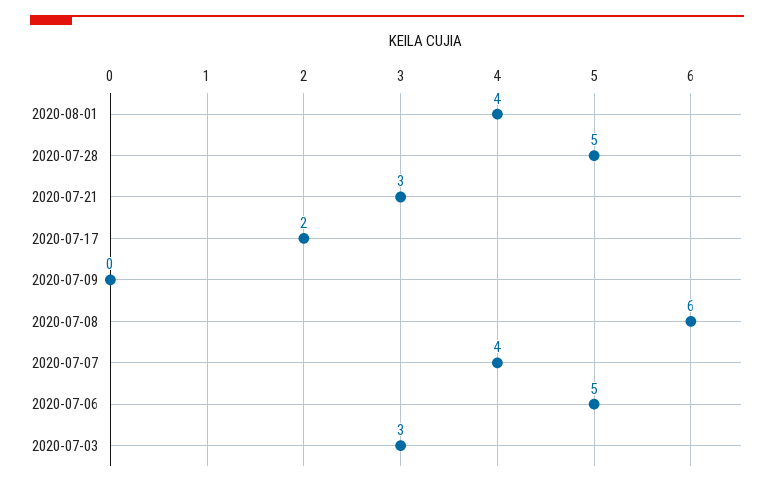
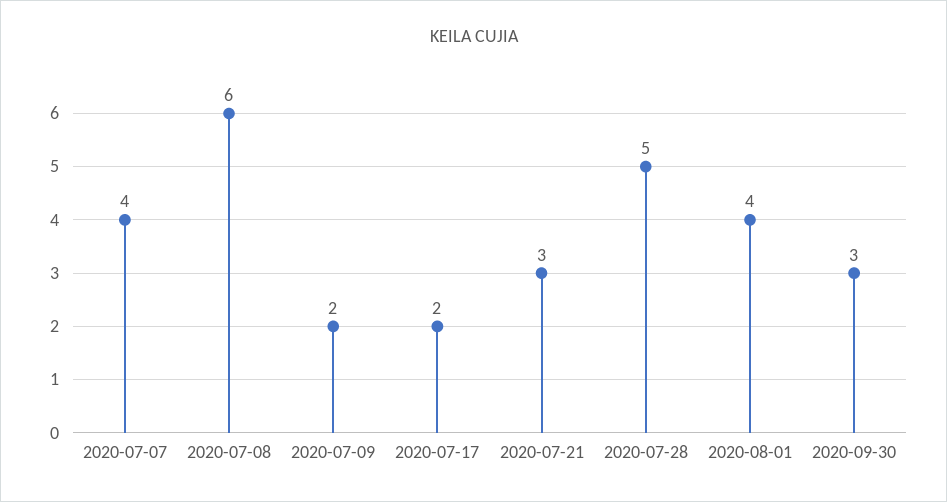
2020-07-09: 0 -> 2
2020-07-06: 5 -> none
2020-07-03: 3 -> none
2020-09-30: none -> 3

